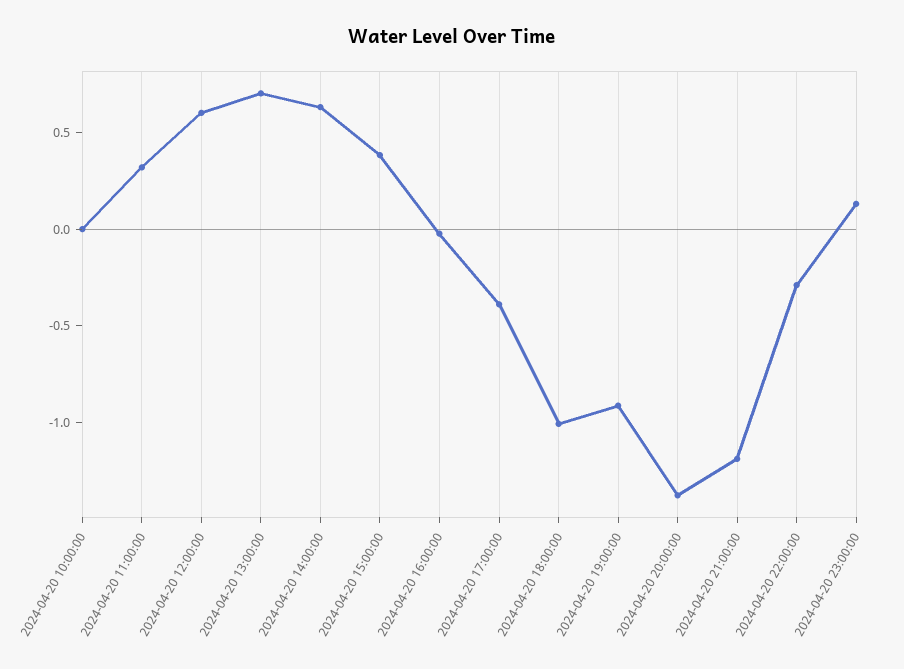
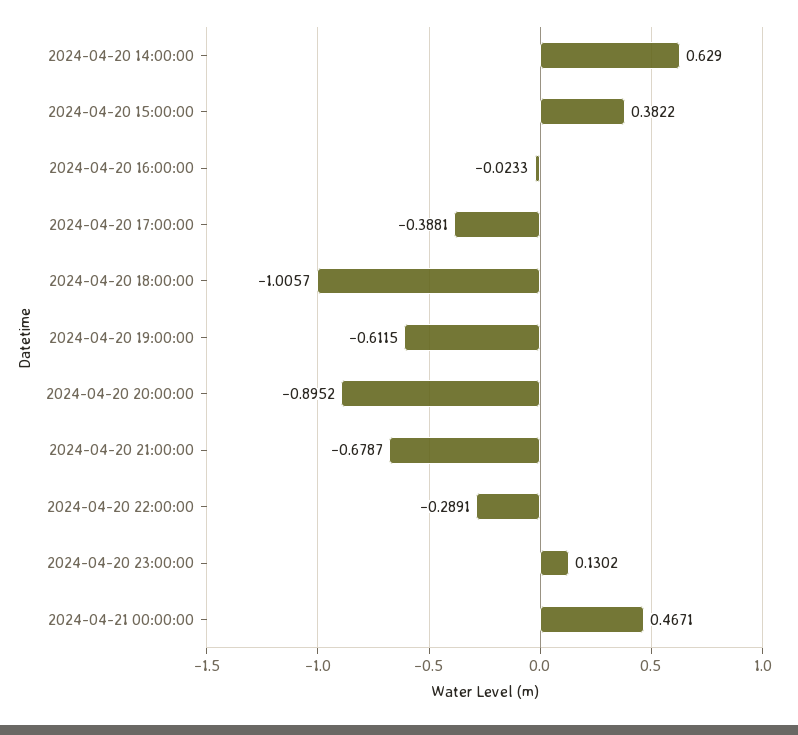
2024-04-20 10:00:00: 0 -> none
2024-04-20 11:00:00: 0.3 -> none
2024-04-20 12:00:00: 0.6 -> none
2024-04-20 13:00:00: 0.7 -> none
2024-04-20 19:00:00: -0.9 -> -0.6115
2024-04-20 20:00:00: -1.4 -> -0.8952
2024-04-20 21:00:00: -1.2 -> -0.6787
2024-04-21 00:00:00: none -> 0.4671

